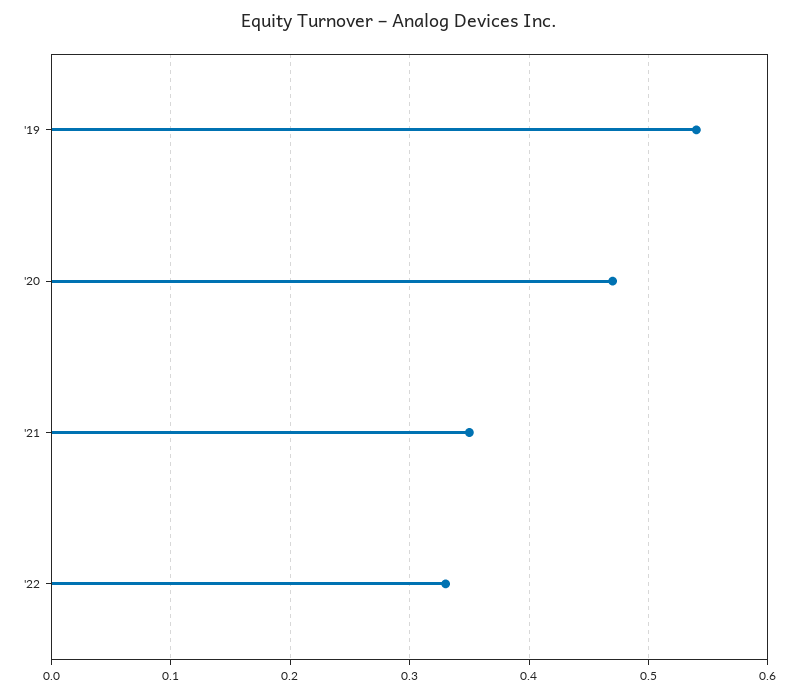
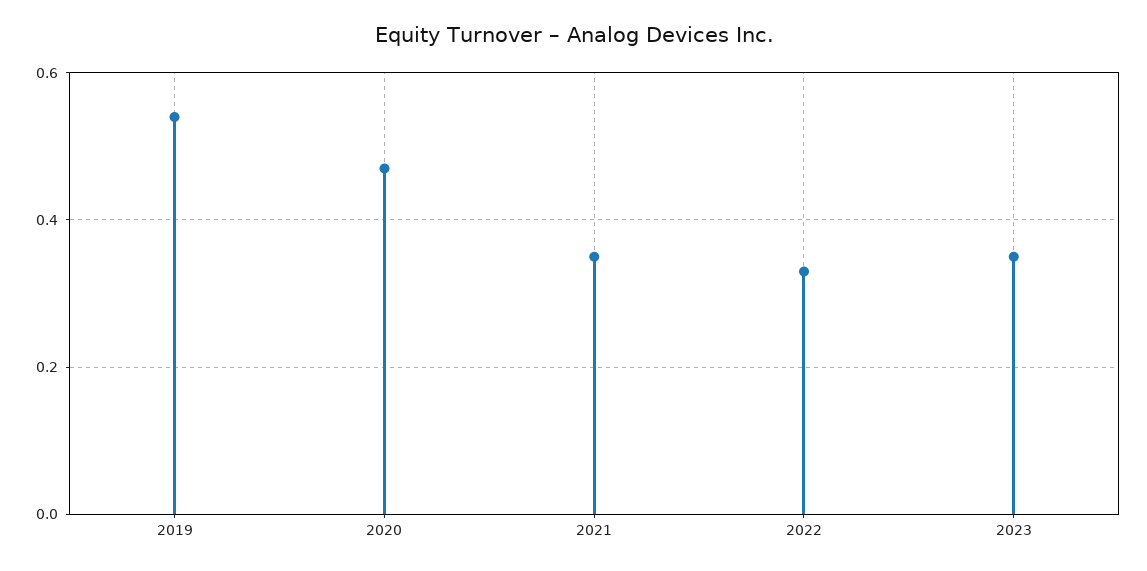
2023: none -> 0.35

